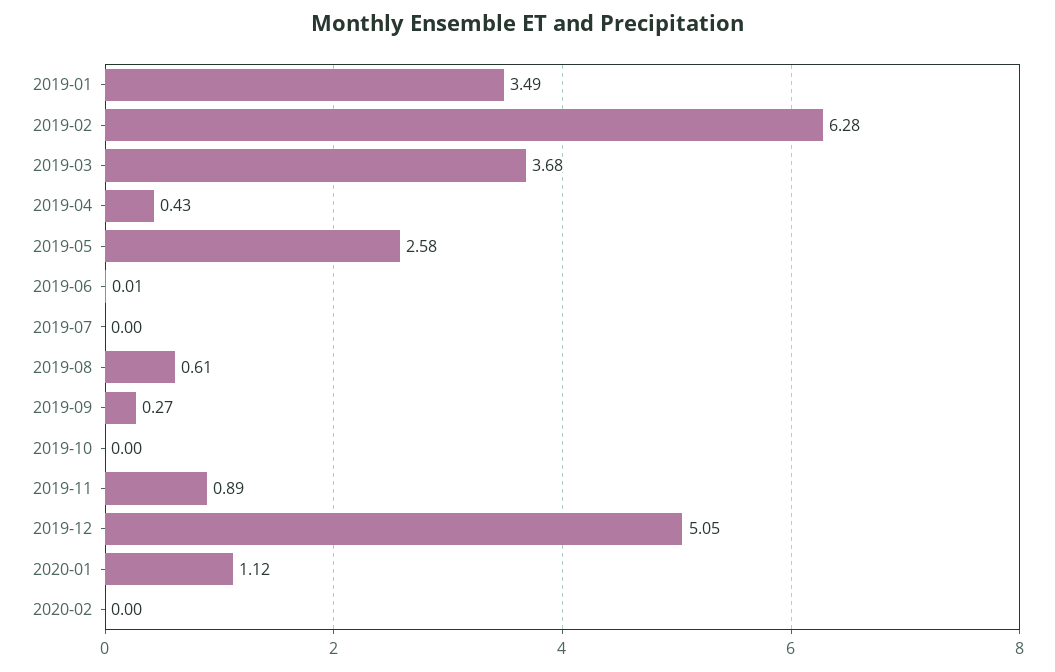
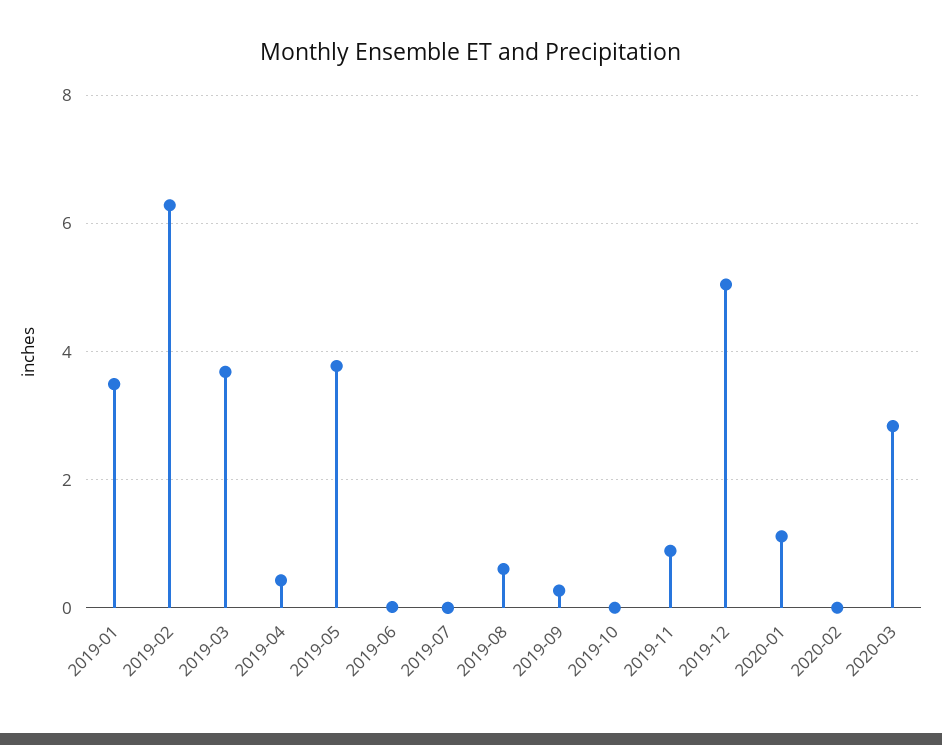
2019-05: 2.58 -> 3.8
2020-03: none -> 2.8

